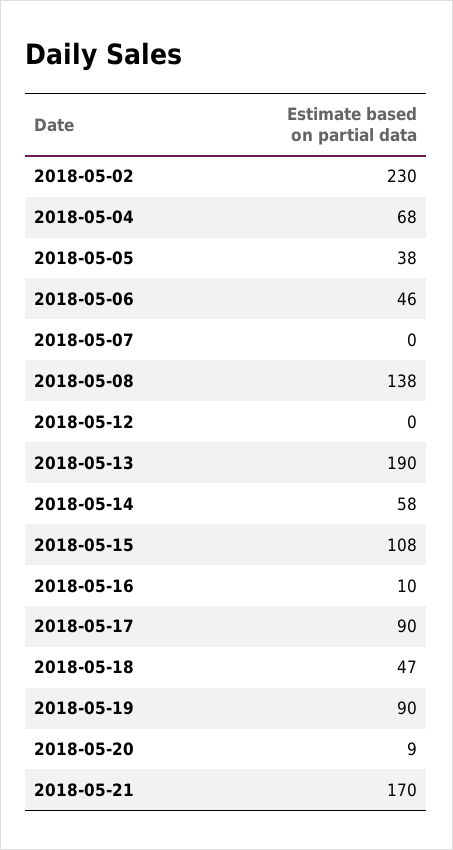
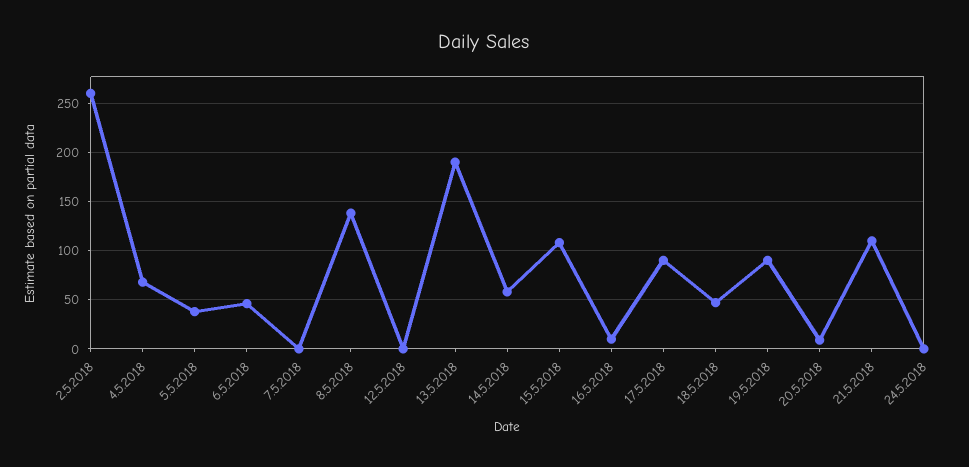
2018-05-02: 230 -> 260
2018-05-21: 170 -> 110
24.5.2018: none -> 0

